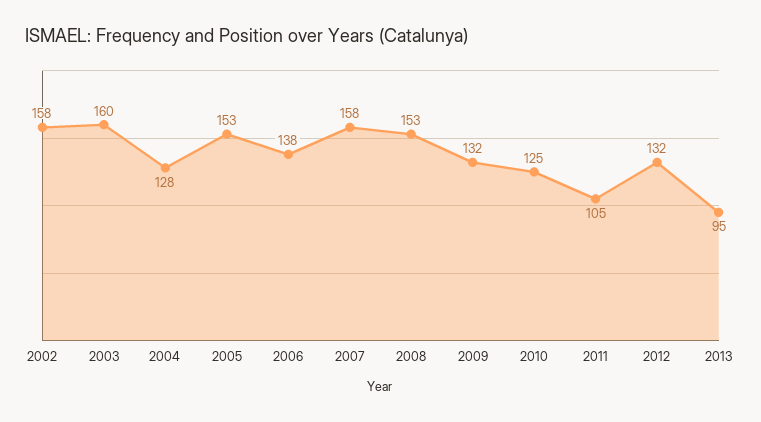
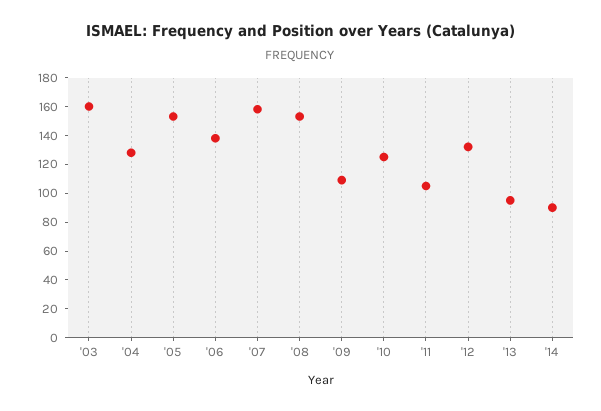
2002: 158 -> none
2009: 132 -> 110
'14: none -> 90

